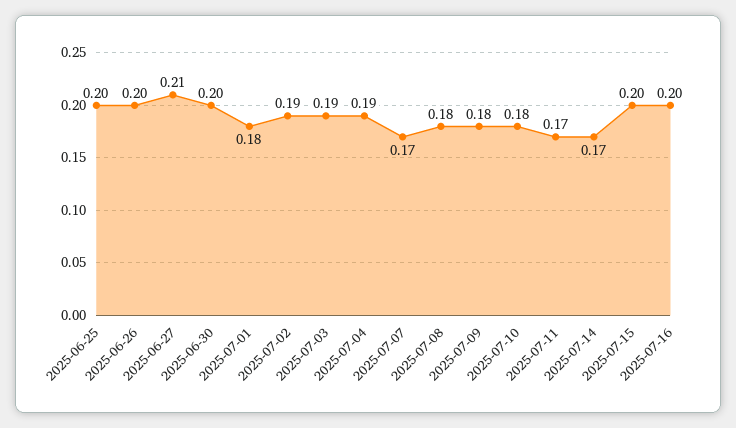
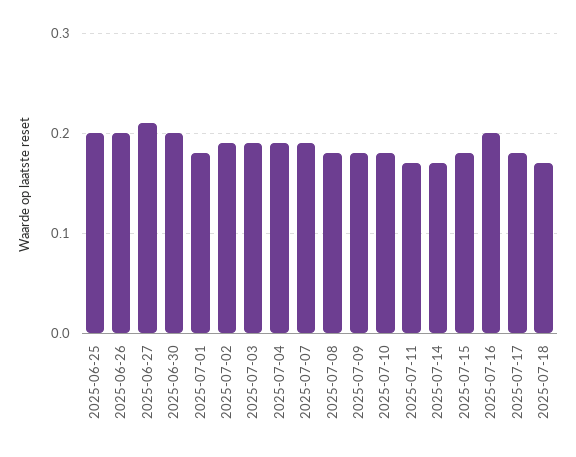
2025-07-07: 0.17 -> 0.19
2025-07-15: 0.2 -> 0.18
2025-07-17: none -> 0.18
2025-07-18: none -> 0.17

